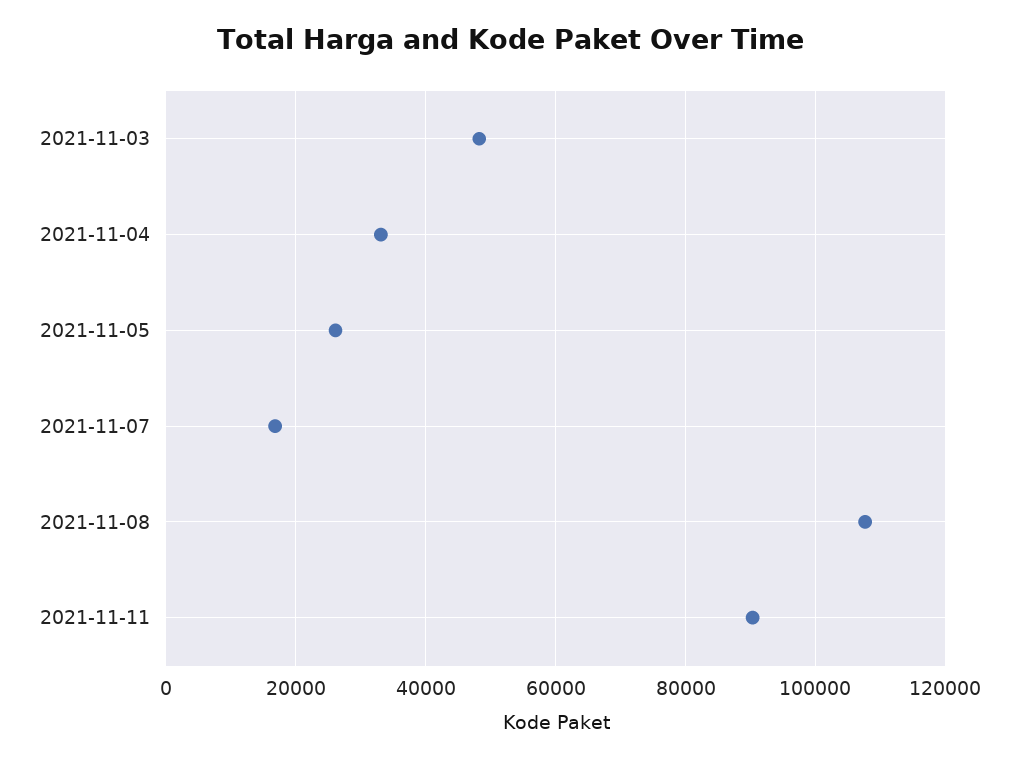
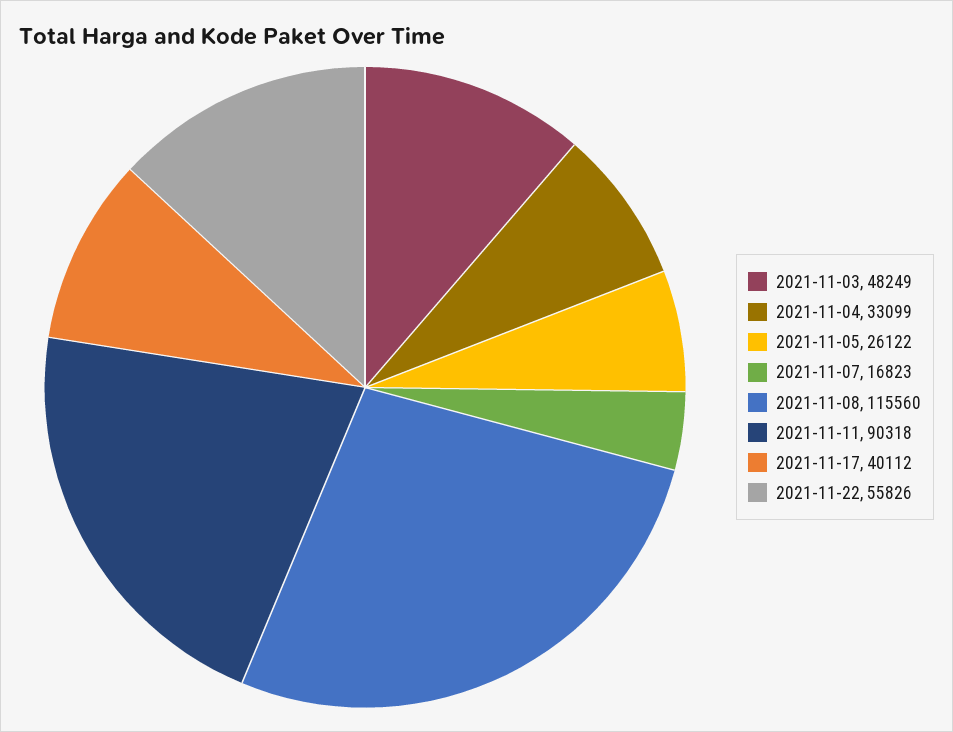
2021-11-08: 108000 -> 115560
2021-11-17: none -> 40112
2021-11-22: none -> 55826

